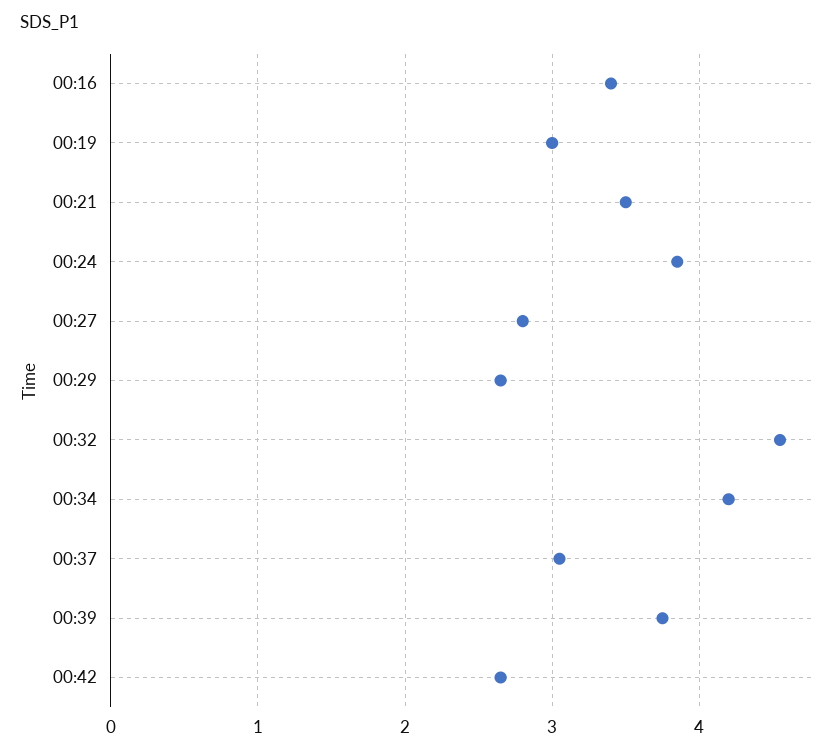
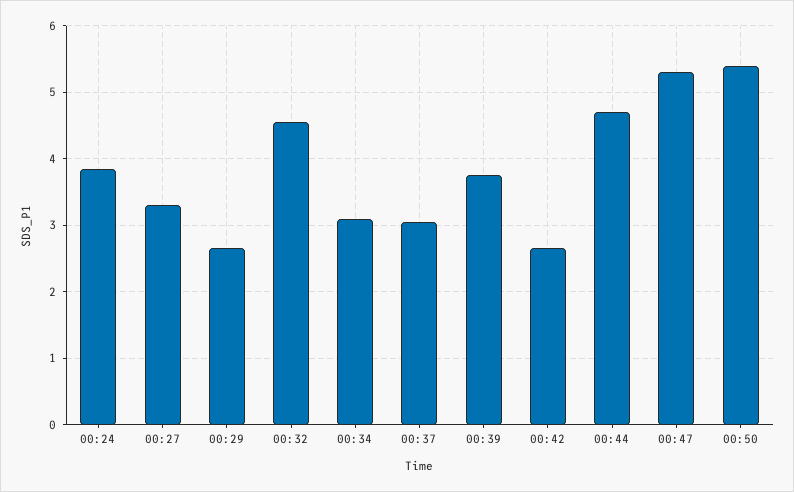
00:16: 3.4 -> none
00:19: 3 -> none
00:21: 3.5 -> none
00:27: 2.8 -> 3.3
00:34: 4.2 -> 3.1
00:44: none -> 4.7
00:47: none -> 5.3
00:50: none -> 5.4

